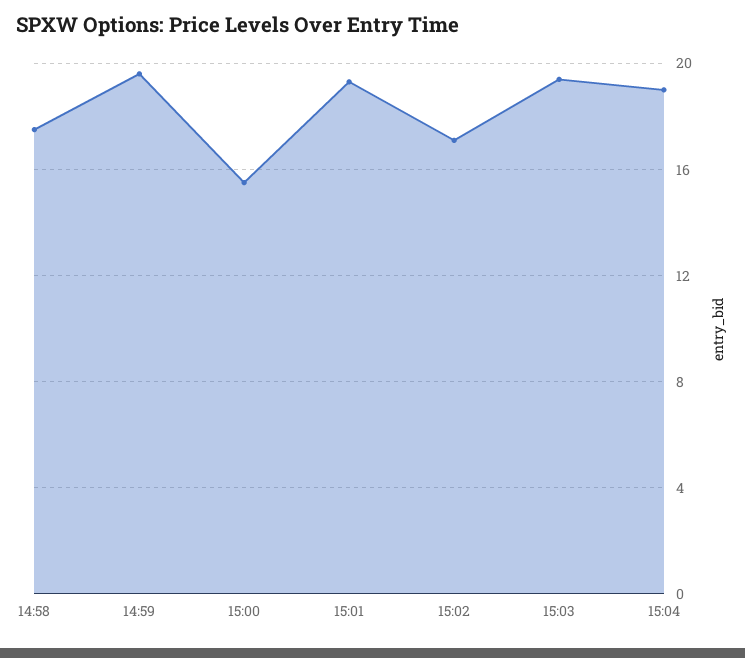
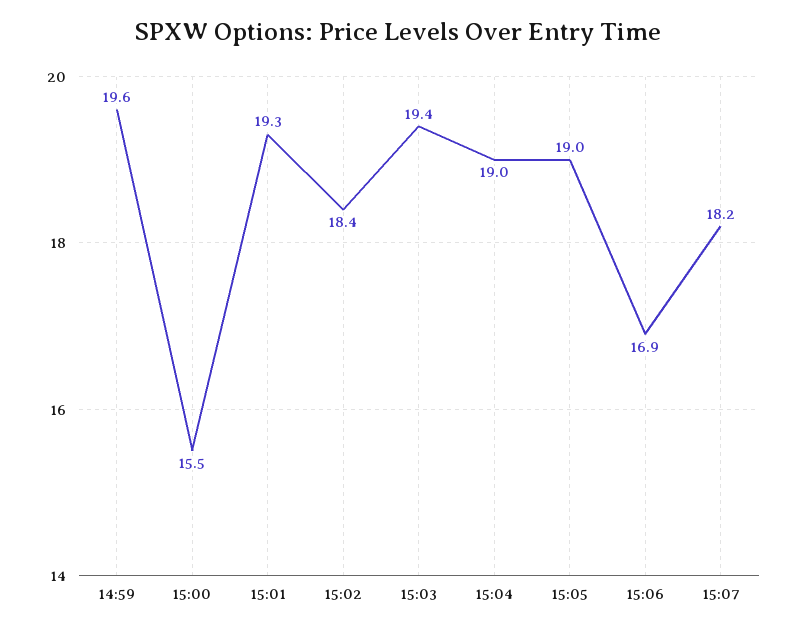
14:58: 17.5 -> none
15:02: 17 -> 18.4
15:05: none -> 19
15:06: none -> 16.9
15:07: none -> 18.2

